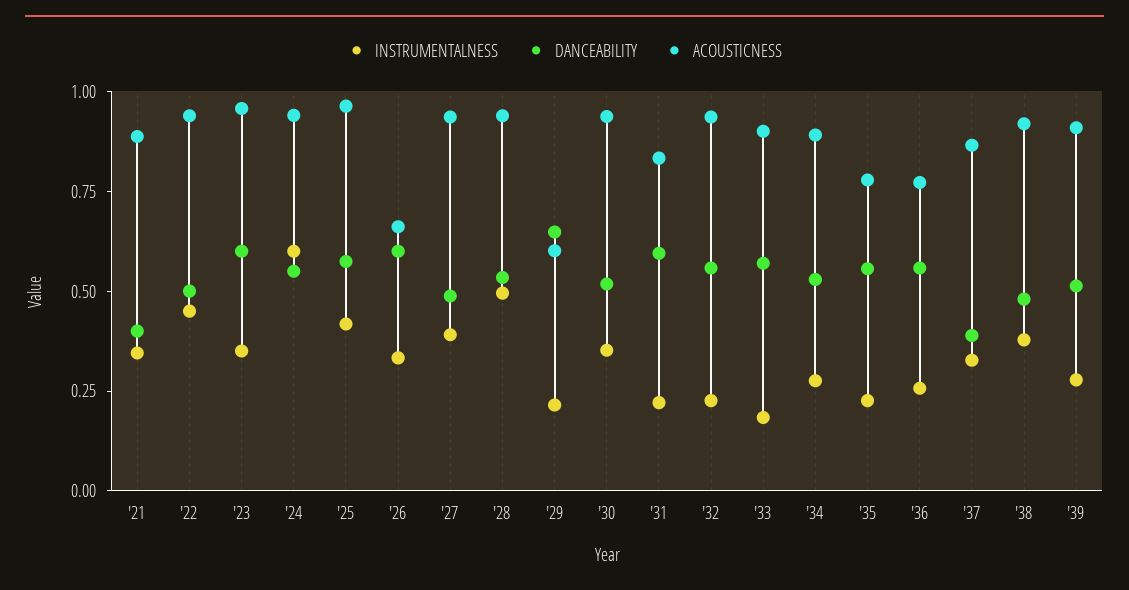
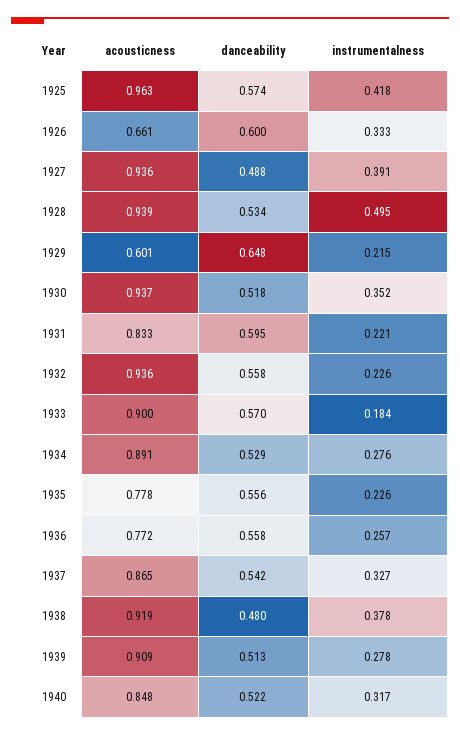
INSTRUMENTALNESS, '21: 0.35 -> none
DANCEABILITY, '21: 0.4 -> none
ACOUSTICNESS, '21: 0.9 -> none
INSTRUMENTALNESS, '22: 0.45 -> none
DANCEABILITY, '22: 0.5 -> none
ACOUSTICNESS, '22: 0.95 -> none
INSTRUMENTALNESS, '23: 0.35 -> none
DANCEABILITY, '23: 0.6 -> none
ACOUSTICNESS, '23: 0.95 -> none
INSTRUMENTALNESS, '24: 0.6 -> none
DANCEABILITY, '24: 0.55 -> none
ACOUSTICNESS, '24: 0.95 -> none
DANCEABILITY, '37: 0.4 -> 0.542
ACOUSTICNESS, 1940: none -> 0.848
DANCEABILITY, 1940: none -> 0.522
INSTRUMENTALNESS, 1940: none -> 0.317

